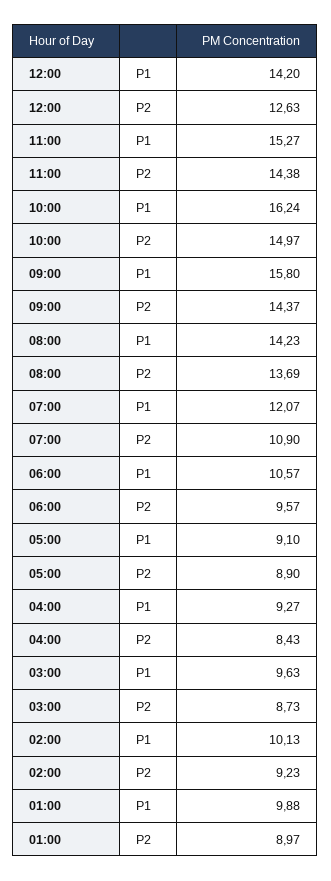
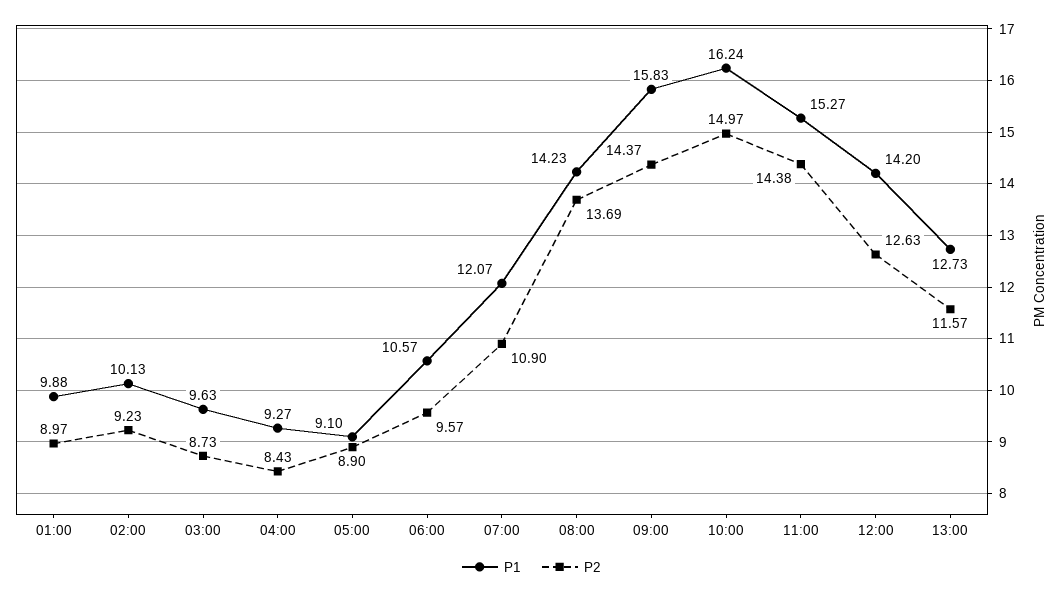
P1, 09:00: 15.8 -> 15.83
P1, 13:00: none -> 12.73
P2, 13:00: none -> 11.57

